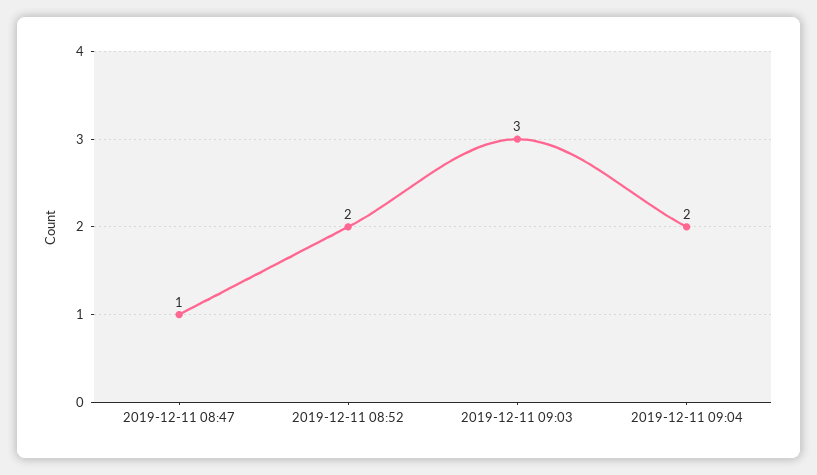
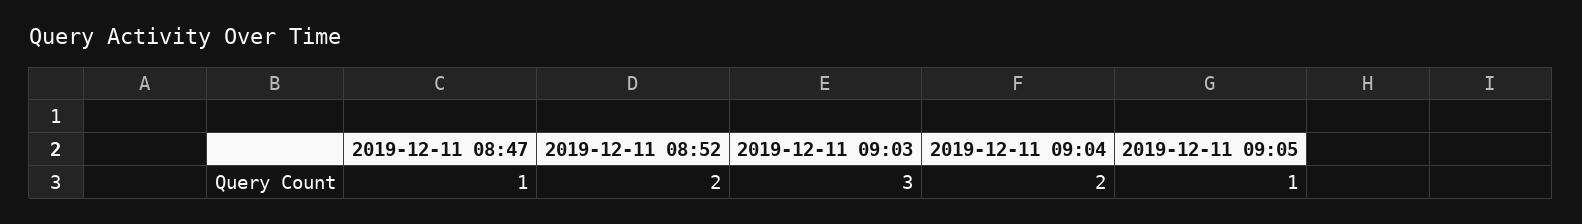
2019-12-11 09:05: none -> 1

